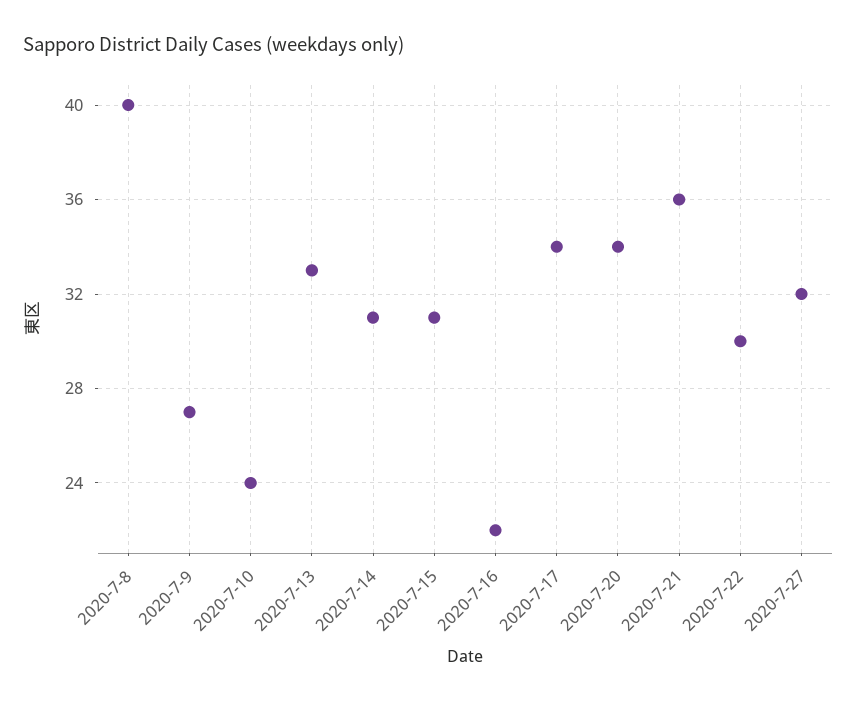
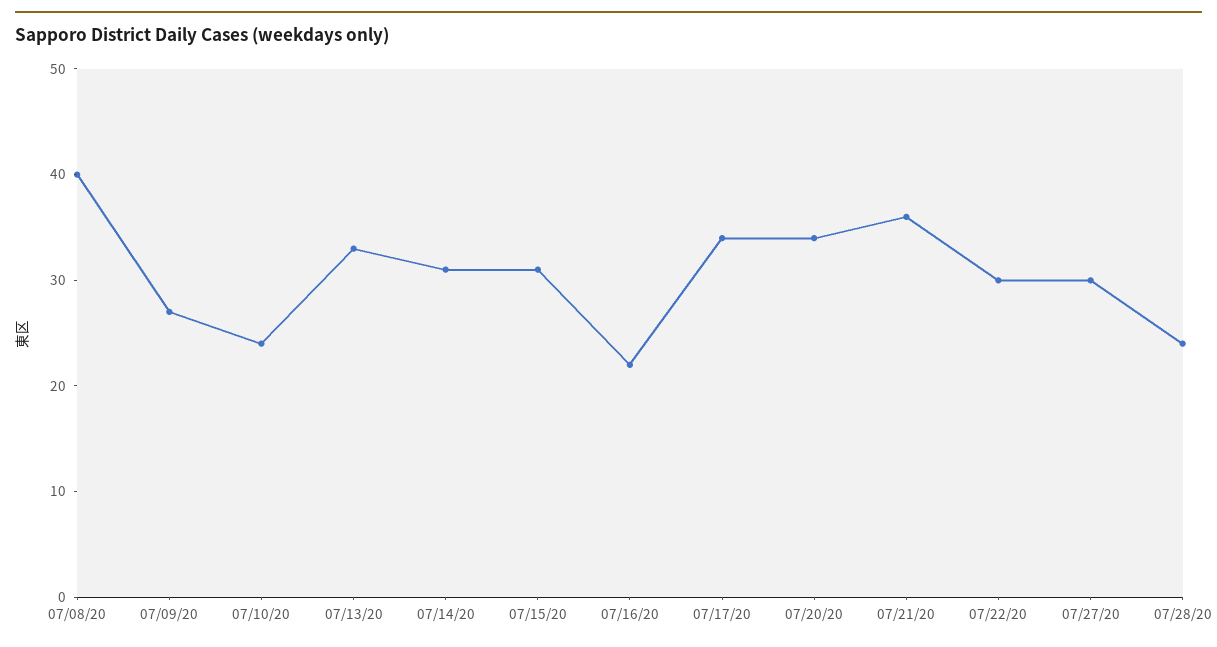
2020-7-27: 32 -> 30
07/28/20: none -> 24

